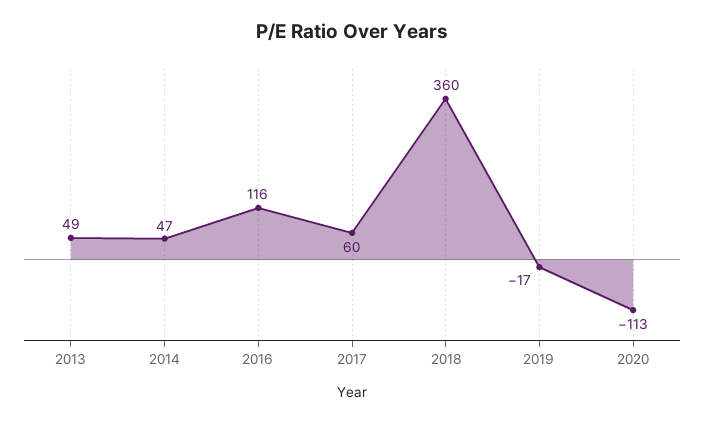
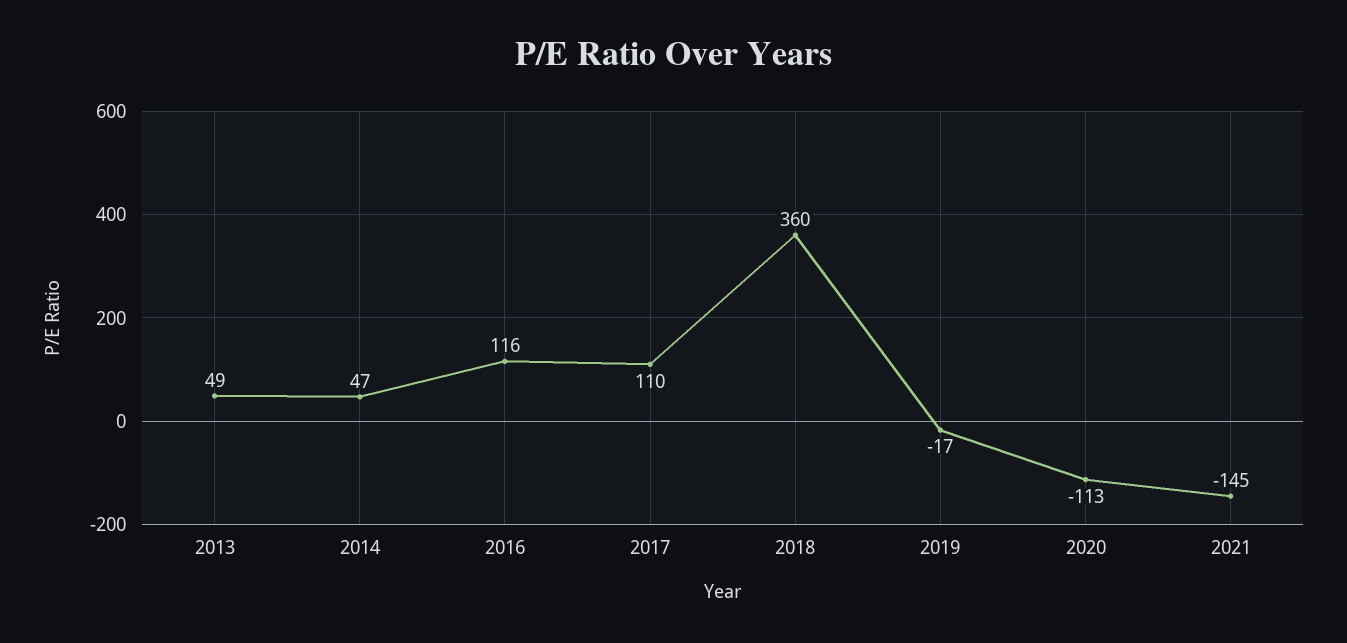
2017: 60 -> 110
2021: none -> -145

